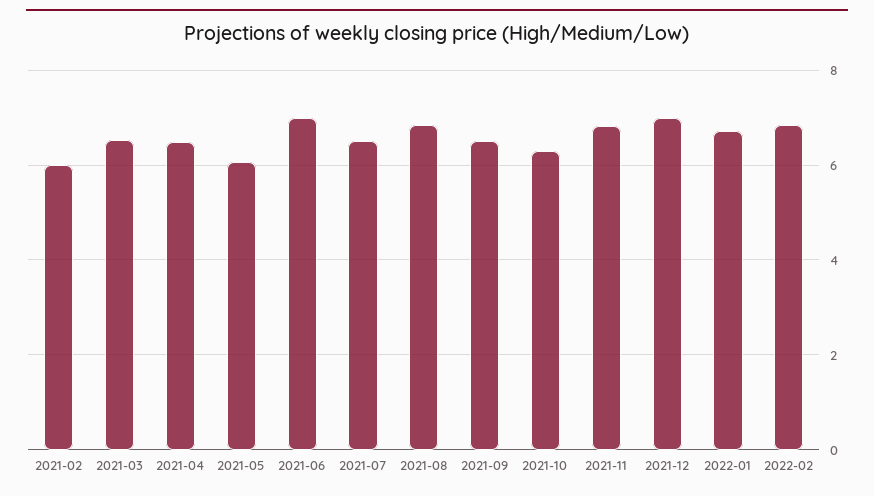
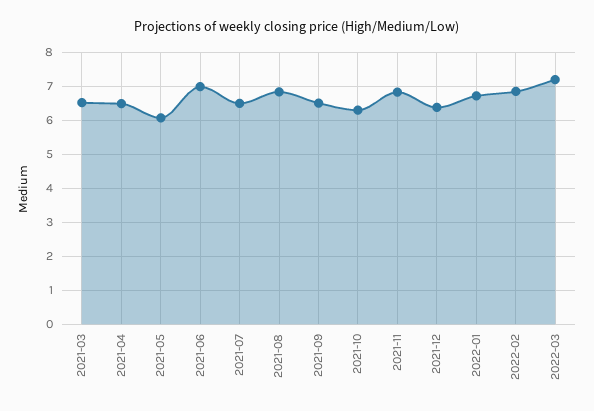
2021-02: 6 -> none
2021-12: 7 -> 6.4
2022-03: none -> 7.2

